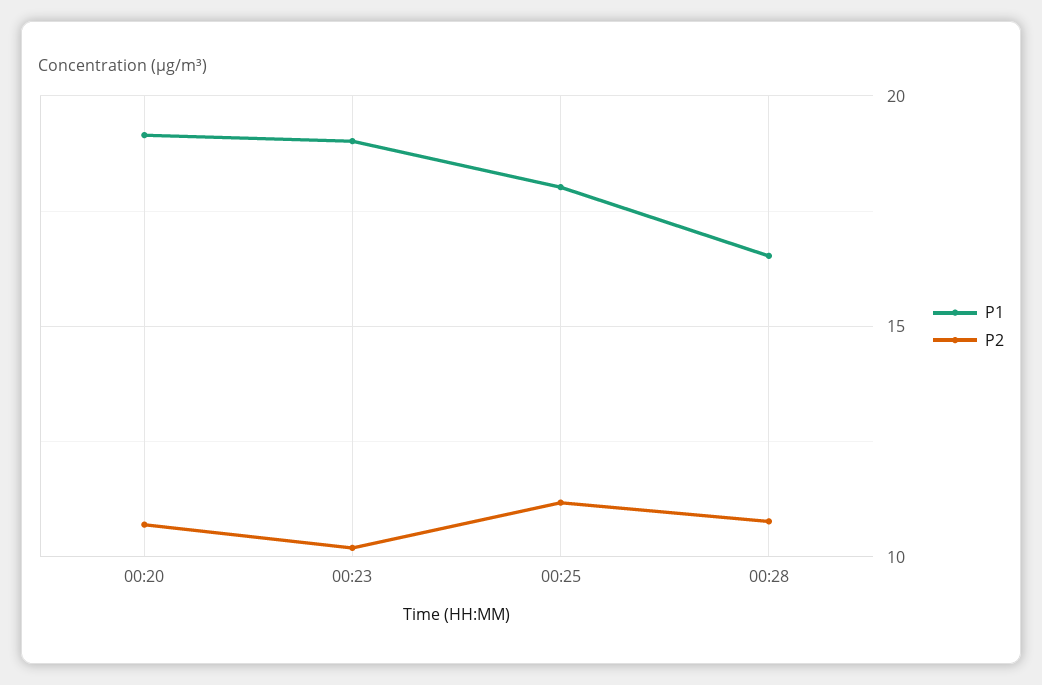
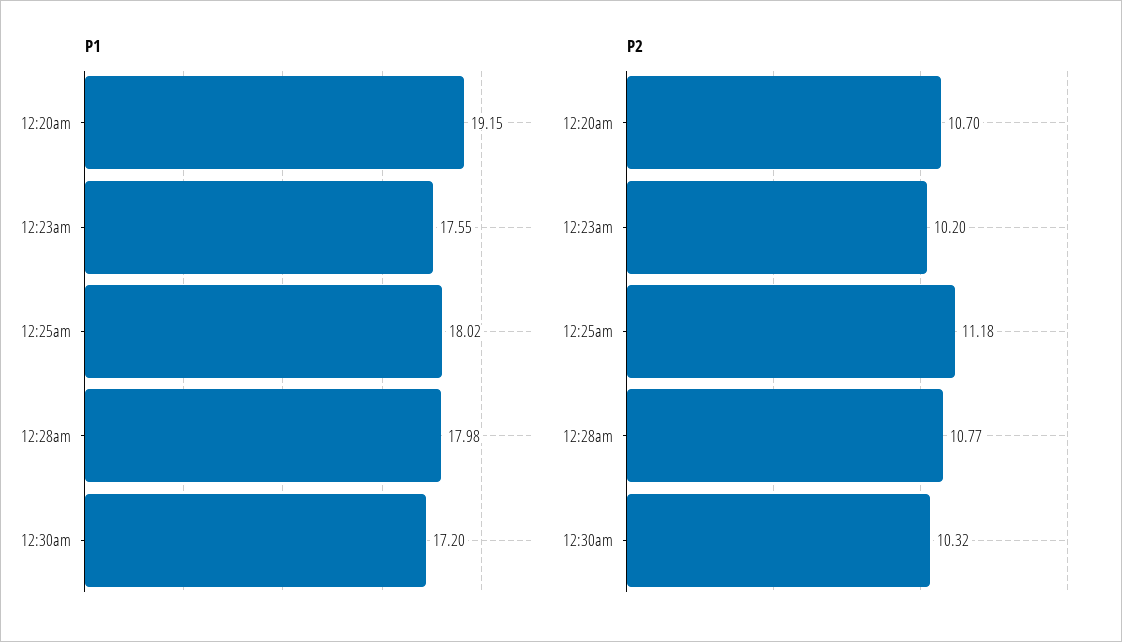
P1, 00:23: 19 -> 17.55
P1, 00:28: 16.5 -> 17.98
P1, 12:30am: none -> 17.2
P2, 12:30am: none -> 10.32

